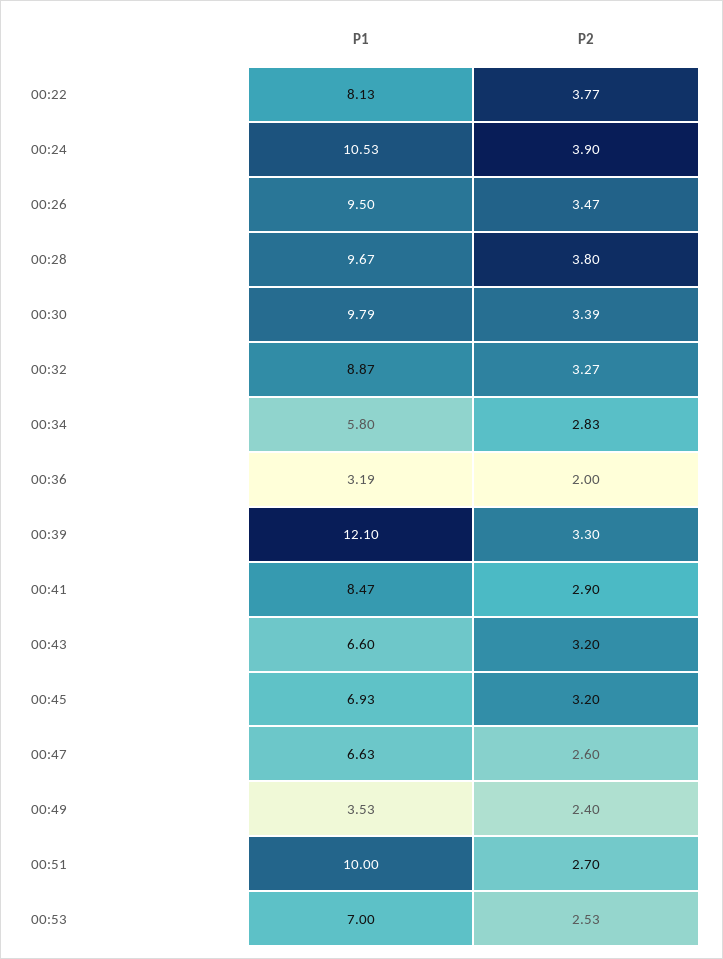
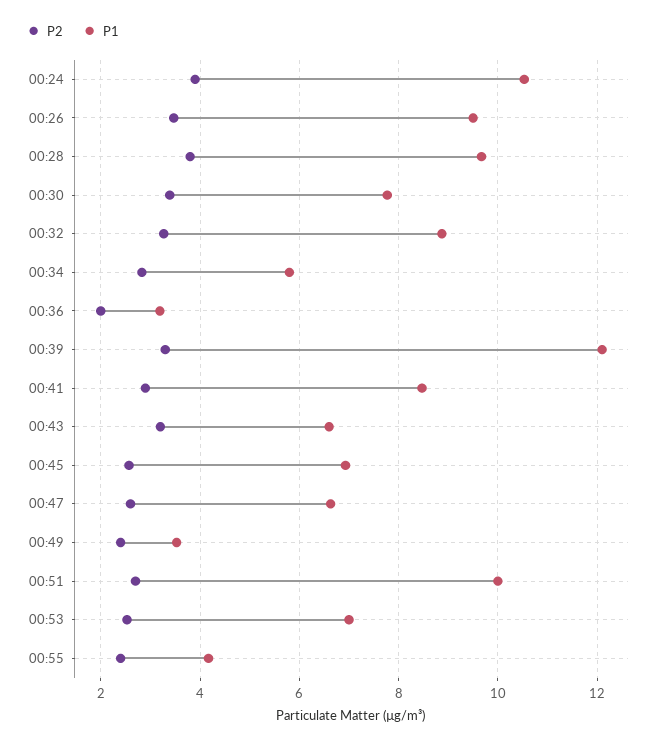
P1, 00:22: 8.13 -> none
P2, 00:22: 3.77 -> none
P1, 00:30: 9.79 -> 7.8
P2, 00:45: 3.2 -> 2.6
P2, 00:55: none -> 2.4
P1, 00:55: none -> 4.2

